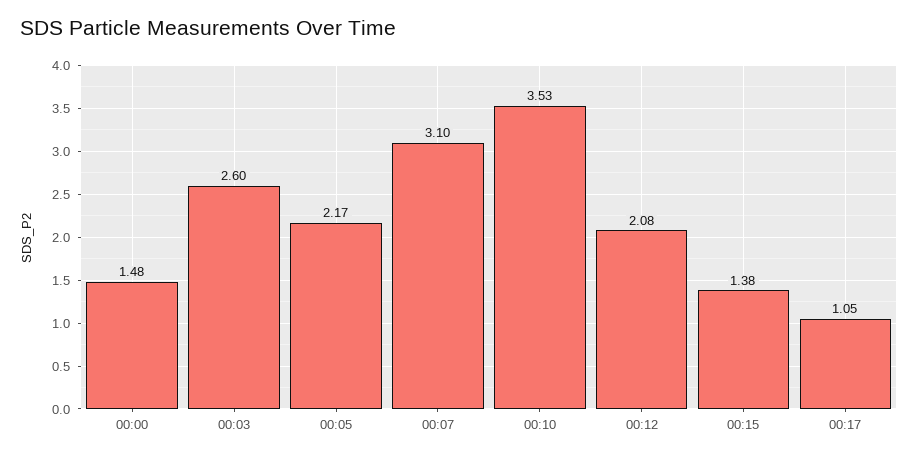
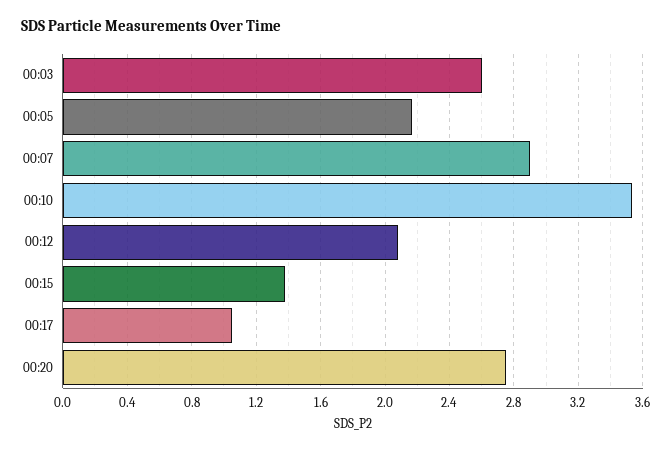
00:00: 1.48 -> none
00:07: 3.1 -> 2.9
00:20: none -> 2.75

